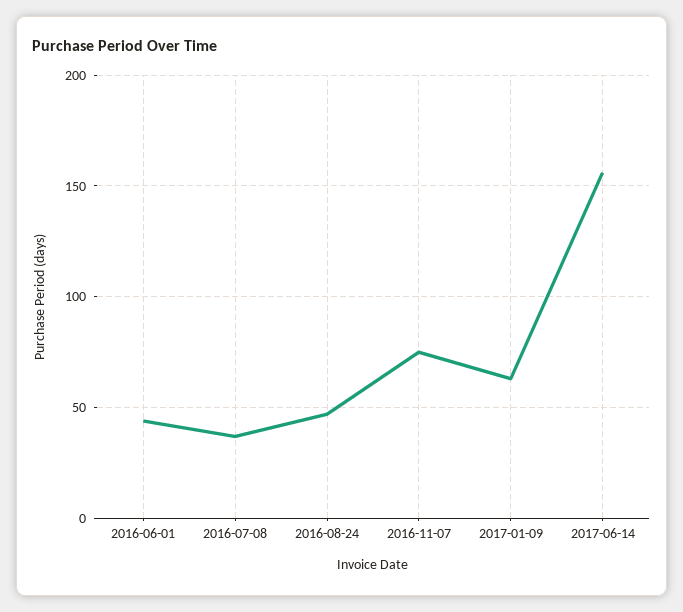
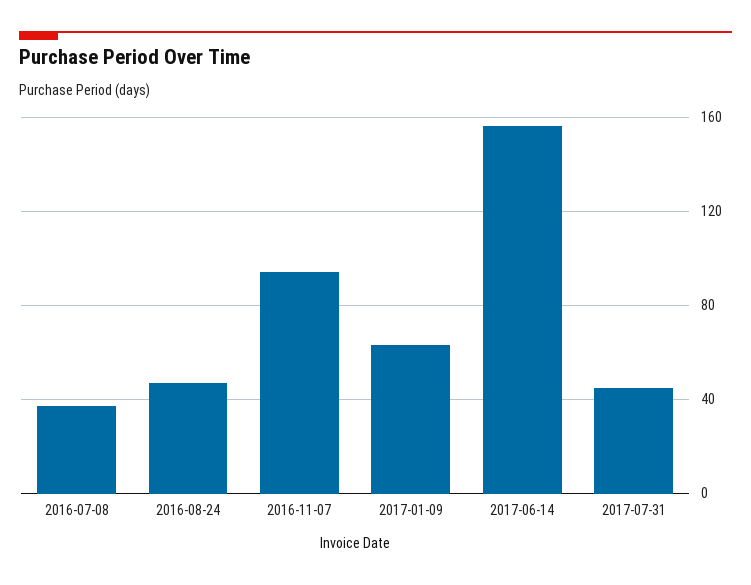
2016-06-01: 45 -> none
2016-11-07: 75 -> 95
2017-07-31: none -> 45

